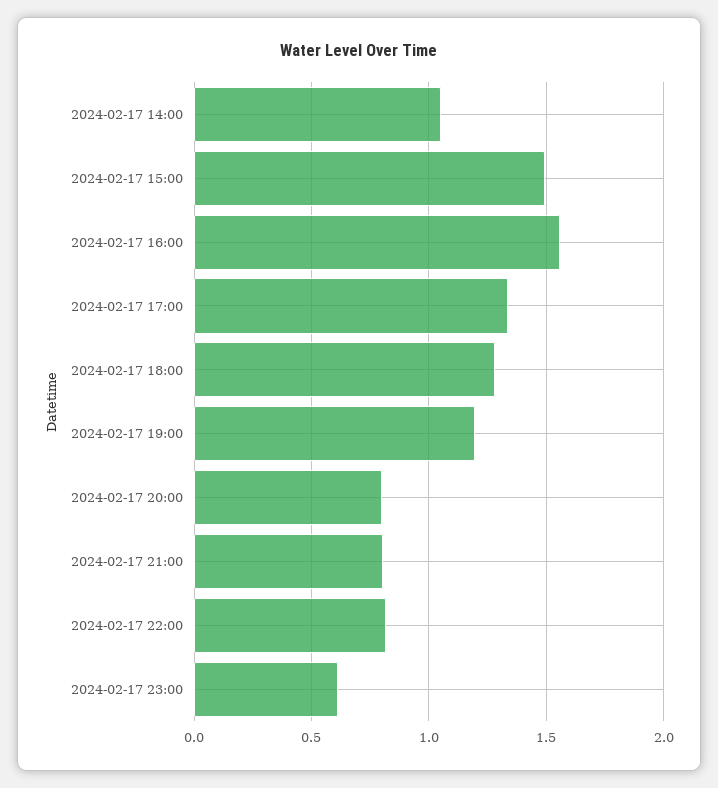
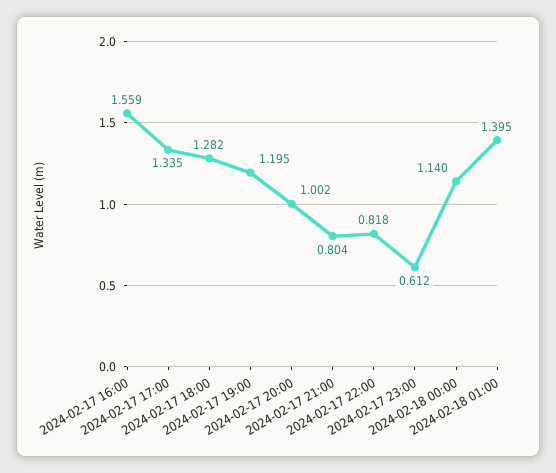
2024-02-17 14:00: 1.05 -> none
2024-02-17 15:00: 1.5 -> none
2024-02-17 20:00: 0.8 -> 1.002
2024-02-18 00:00: none -> 1.14
2024-02-18 01:00: none -> 1.395

